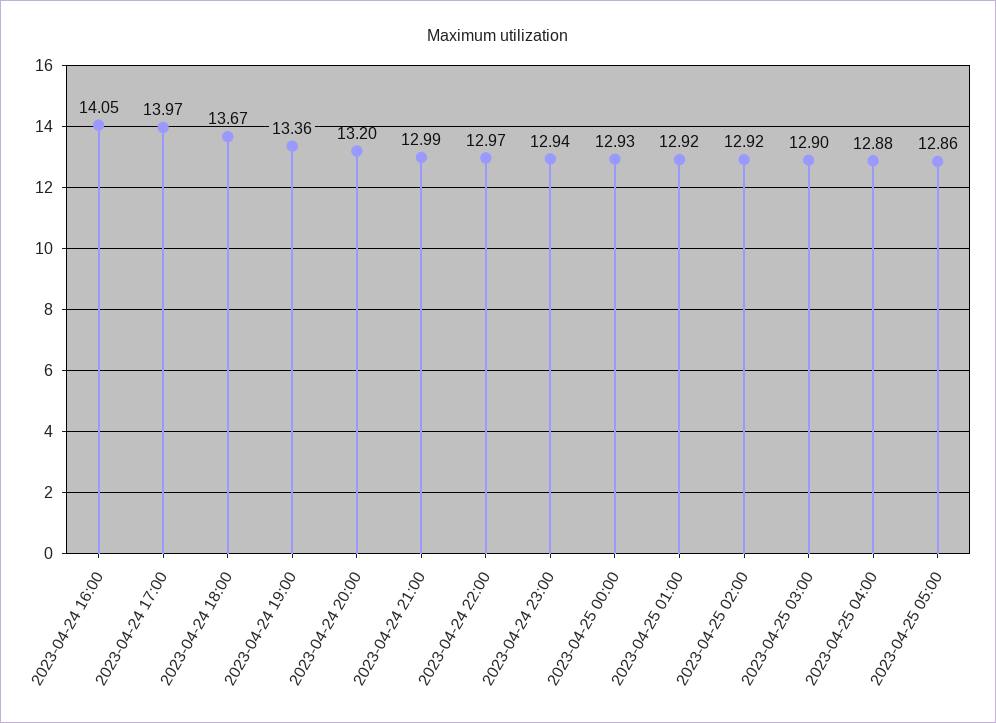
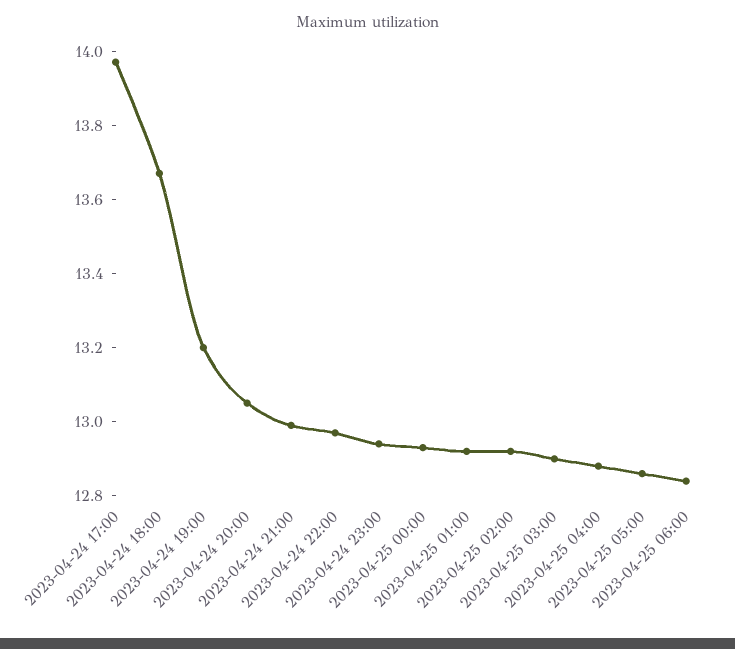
2023-04-24 16:00: 14.05 -> none
2023-04-24 19:00: 13.36 -> 13.2
2023-04-24 20:00: 13.2 -> 13.05
2023-04-25 06:00: none -> 12.85

